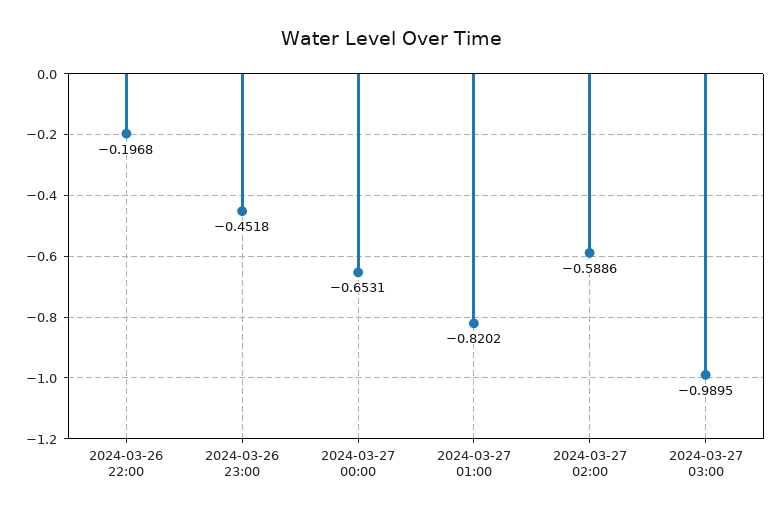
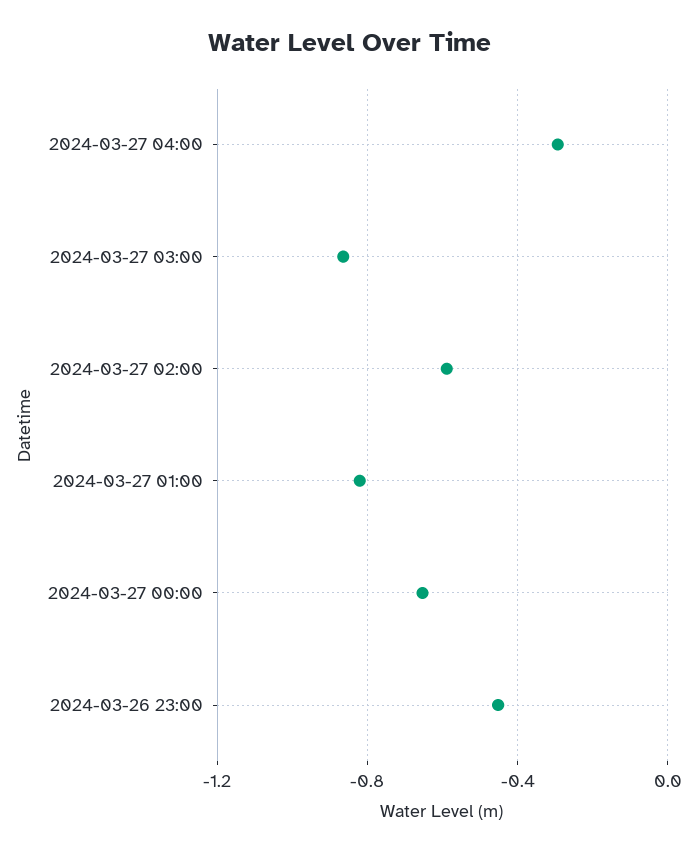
2024-03-26 22:00: -0.1968 -> none
2024-03-27 03:00: -0.9895 -> -0.85
2024-03-27 04:00: none -> -0.3

